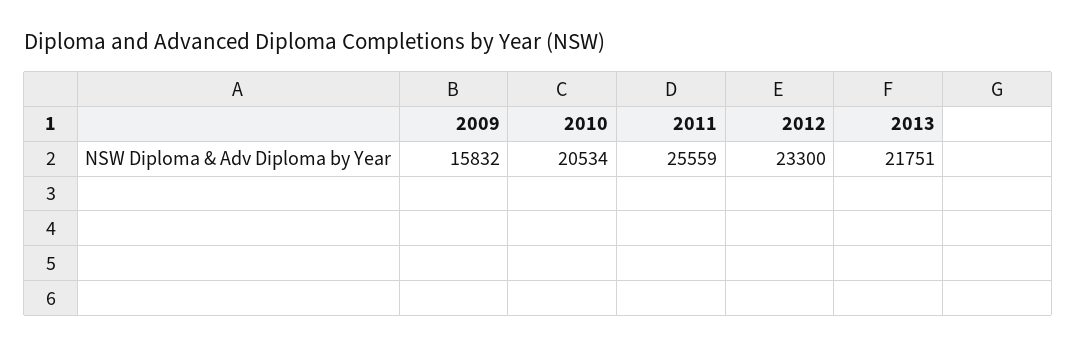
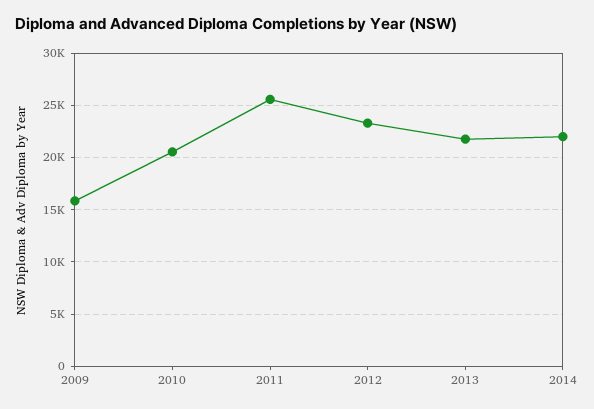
2014: none -> 22000

